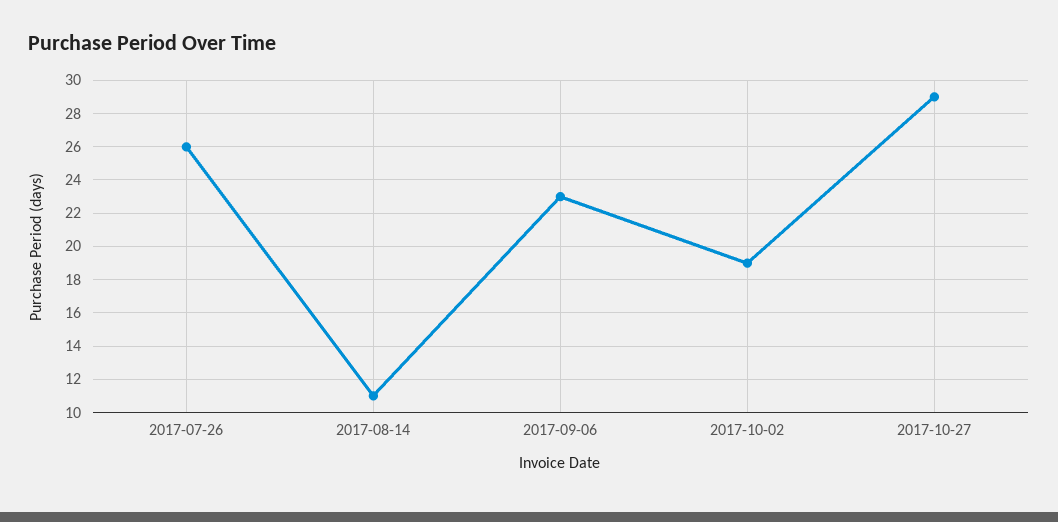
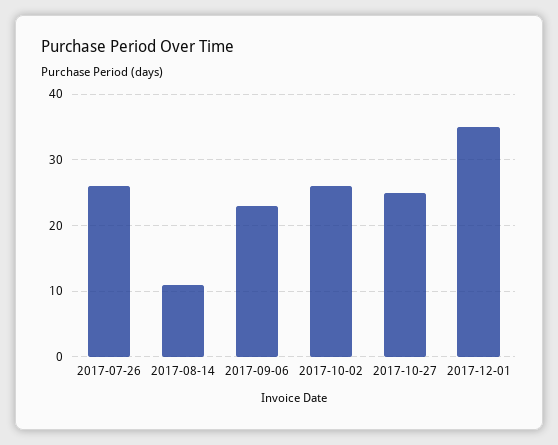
2017-10-02: 19 -> 26
2017-10-27: 29 -> 25
2017-12-01: none -> 35

